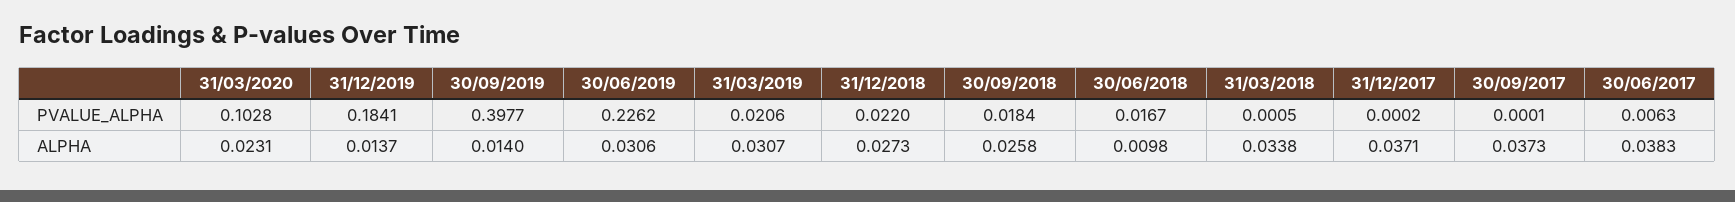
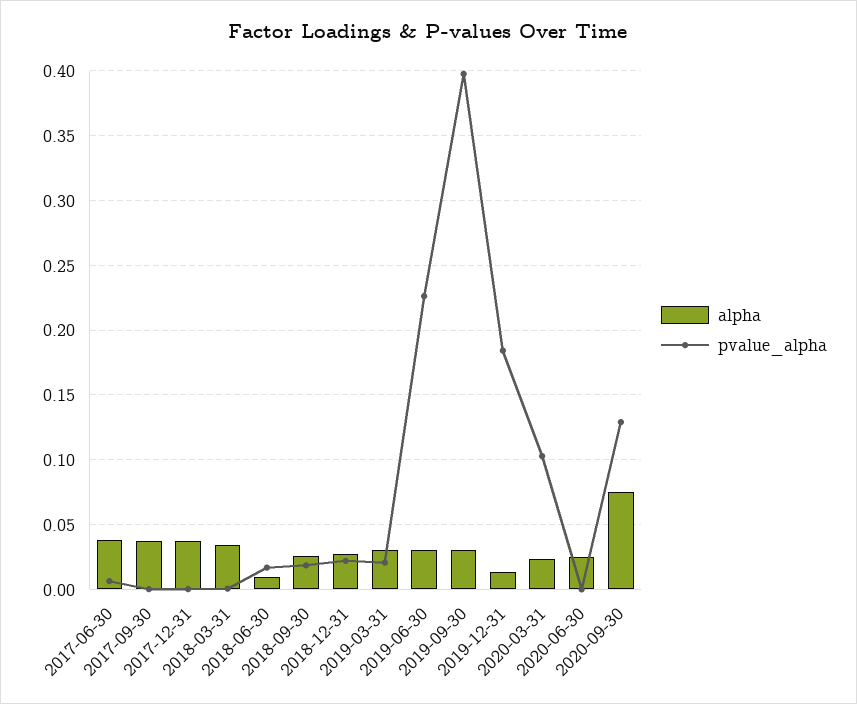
ALPHA, 30/09/2019: 0.014 -> 0.03
ALPHA, 2020-06-30: none -> 0.025
PVALUE_ALPHA, 2020-06-30: none -> 0
ALPHA, 2020-09-30: none -> 0.075
PVALUE_ALPHA, 2020-09-30: none -> 0.13

